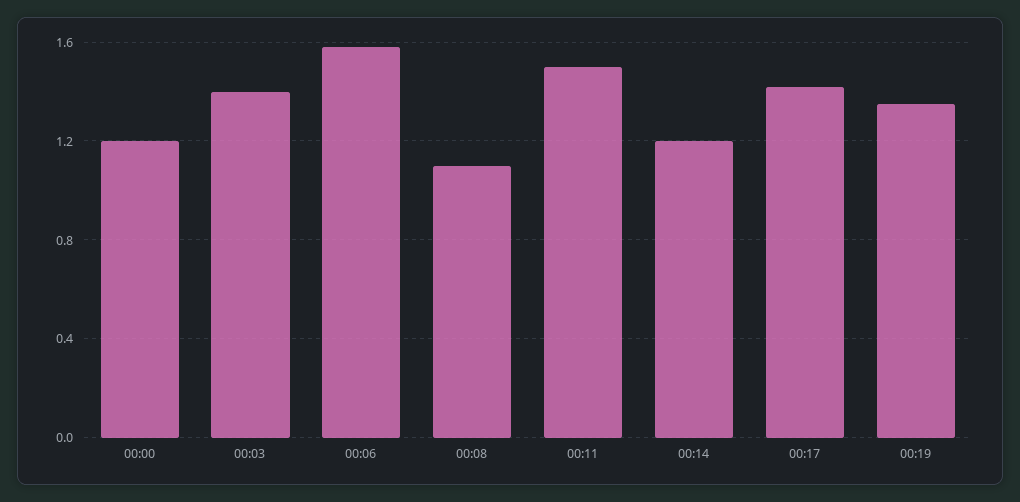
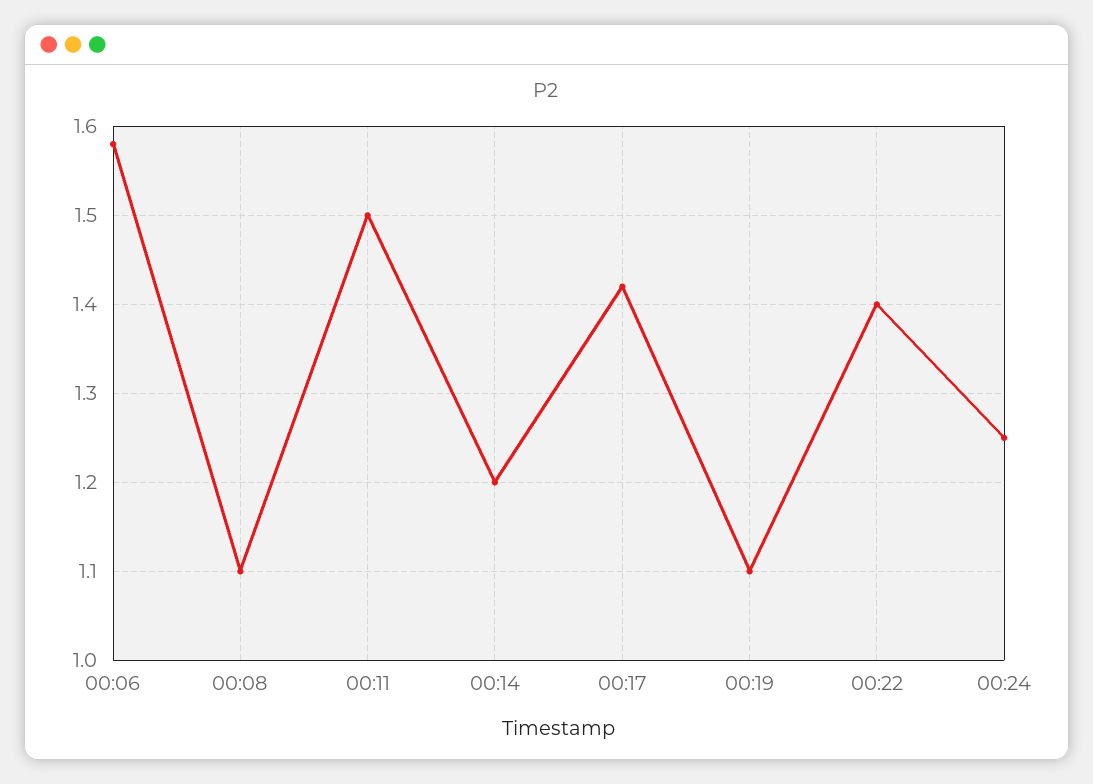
00:00: 1.2 -> none
00:03: 1.4 -> none
00:19: 1.35 -> 1.1
00:22: none -> 1.4
00:24: none -> 1.25

